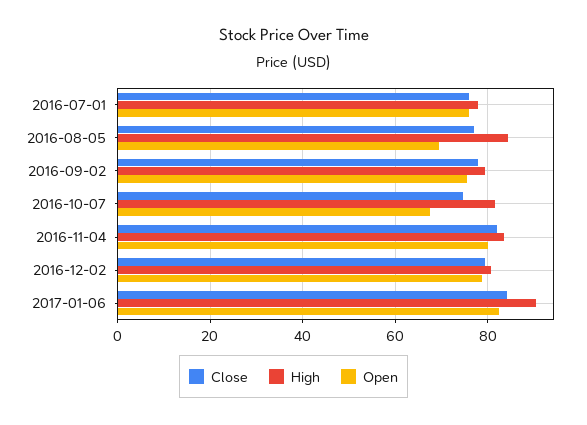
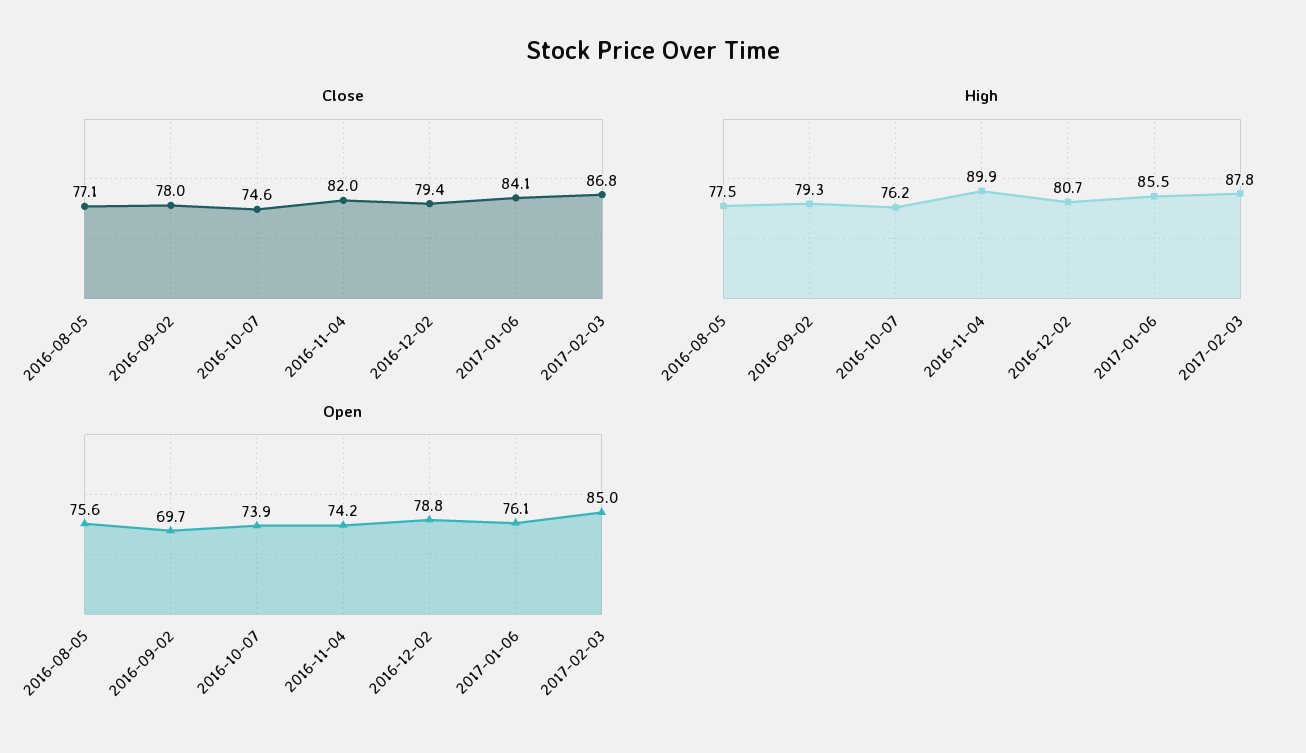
Close, 2016-07-01: 76 -> none
High, 2016-07-01: 78 -> none
Open, 2016-07-01: 76 -> none
High, 2016-08-05: 84 -> 77.5
Open, 2016-08-05: 70 -> 75.6
Open, 2016-09-02: 76 -> 69.7
High, 2016-10-07: 82 -> 76.2
Open, 2016-10-07: 68 -> 73.9
High, 2016-11-04: 84 -> 89.9
Open, 2016-11-04: 80 -> 74.2
High, 2017-01-06: 90 -> 85.5
Open, 2017-01-06: 82 -> 76.1
Close, 2017-02-03: none -> 86.8
High, 2017-02-03: none -> 87.8
Open, 2017-02-03: none -> 85

